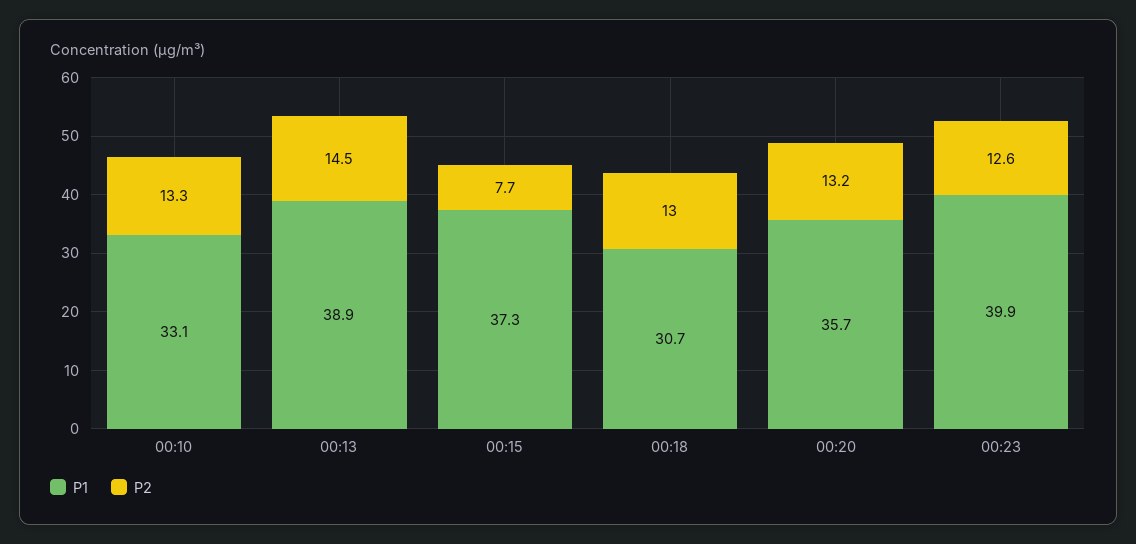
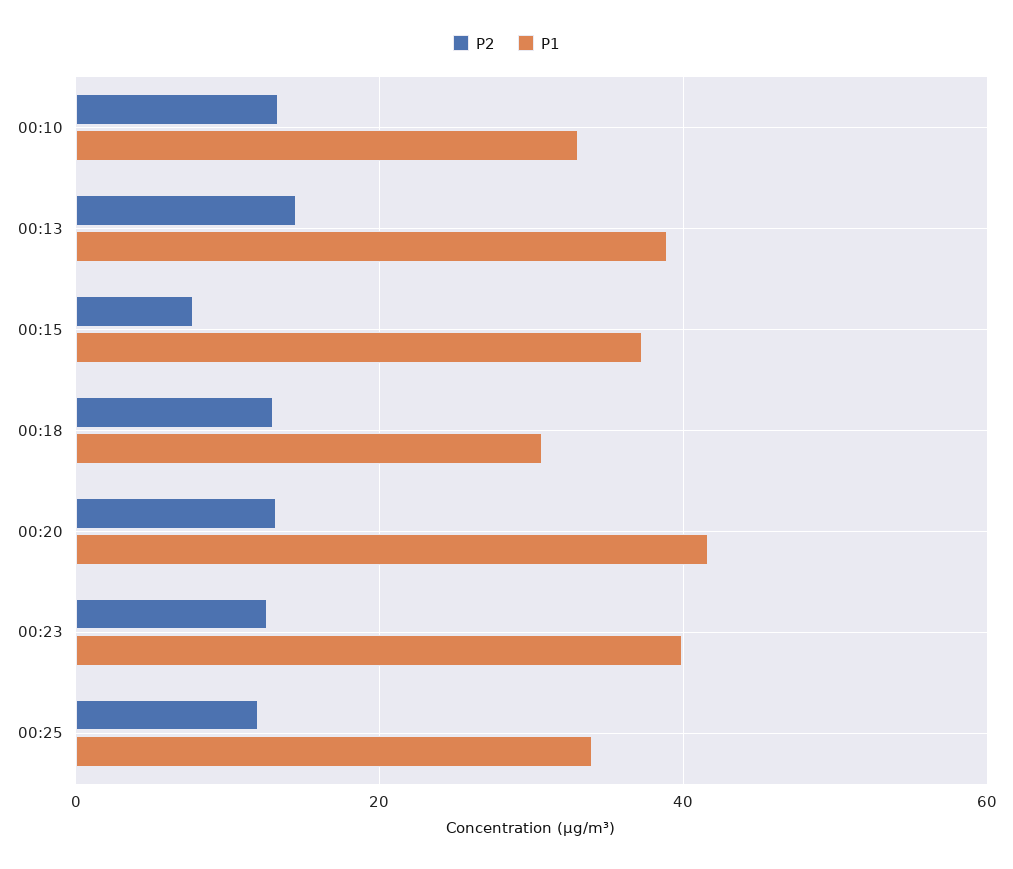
P1, 00:20: 35.7 -> 42
P2, 00:25: none -> 12
P1, 00:25: none -> 34

